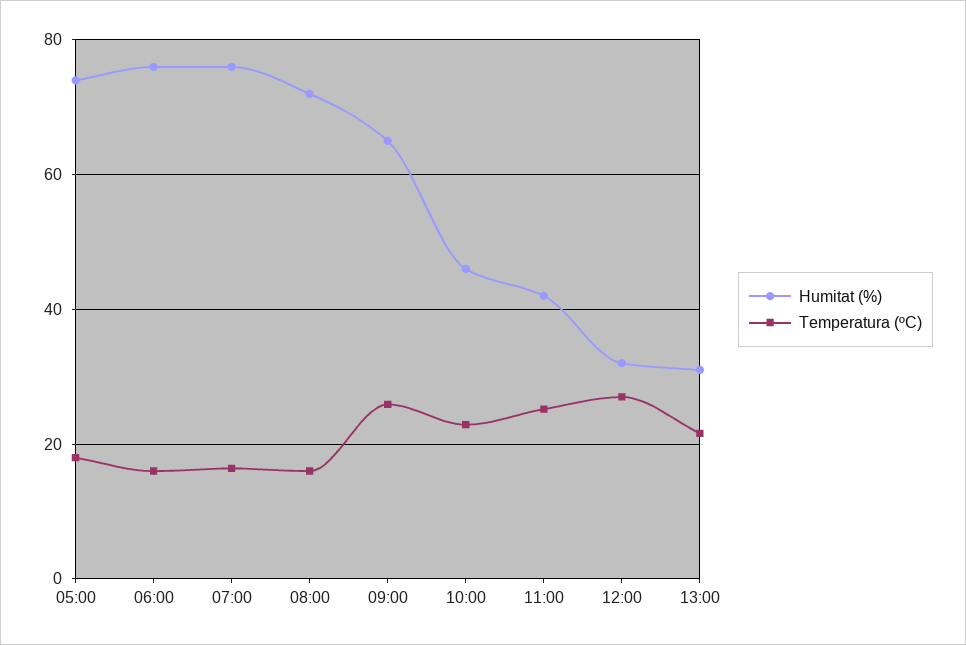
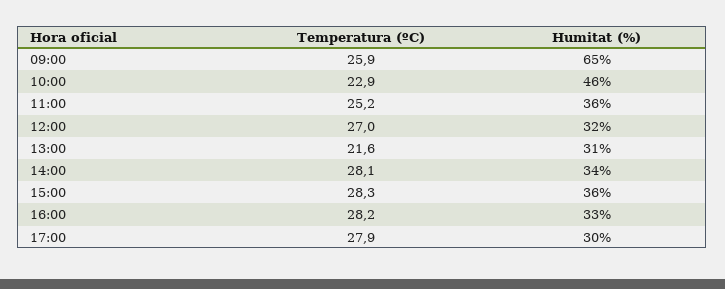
Humitat (%), 05:00: 74 -> none
Temperatura (ºC), 05:00: 18 -> none
Humitat (%), 06:00: 76 -> none
Temperatura (ºC), 06:00: 16 -> none
Humitat (%), 07:00: 76 -> none
Temperatura (ºC), 07:00: 16 -> none
Humitat (%), 08:00: 72 -> none
Temperatura (ºC), 08:00: 16 -> none
Humitat (%), 11:00: 42 -> 36
Temperatura (ºC), 14:00: none -> 28.1
Humitat (%), 14:00: none -> 34
Temperatura (ºC), 15:00: none -> 28.3
Humitat (%), 15:00: none -> 36
Temperatura (ºC), 16:00: none -> 28.2
Humitat (%), 16:00: none -> 33
Temperatura (ºC), 17:00: none -> 27.9
Humitat (%), 17:00: none -> 30

